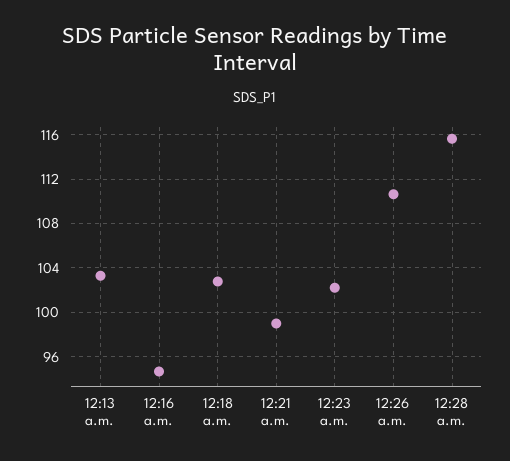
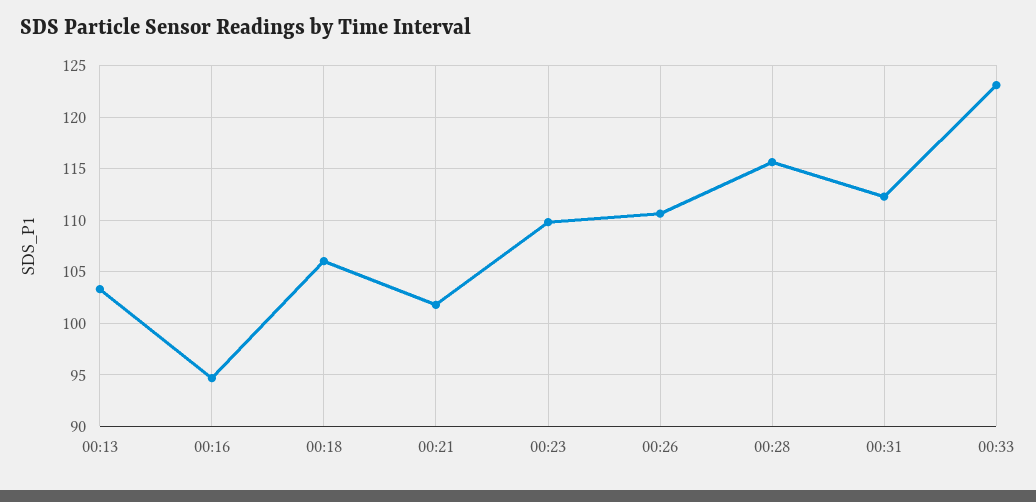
12:18 a.m.: 103 -> 106
12:21 a.m.: 99 -> 102
12:23 a.m.: 102 -> 110
00:31: none -> 112
00:33: none -> 123

